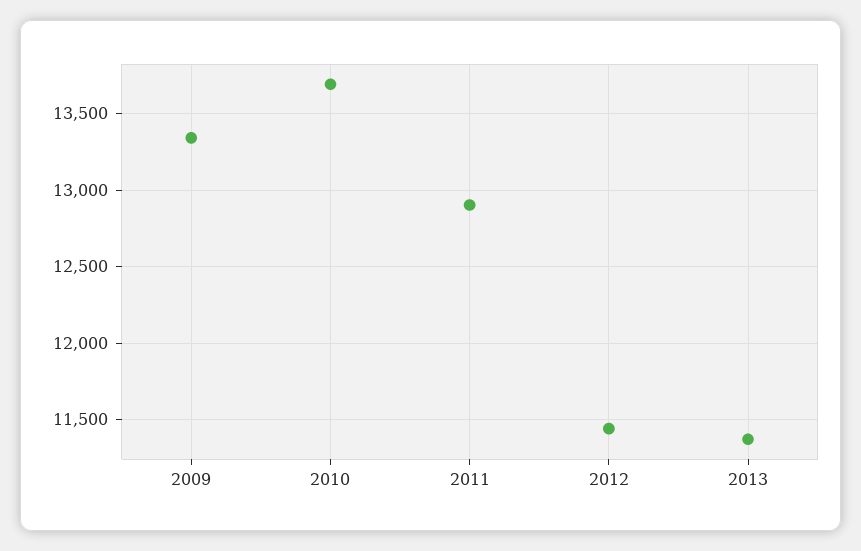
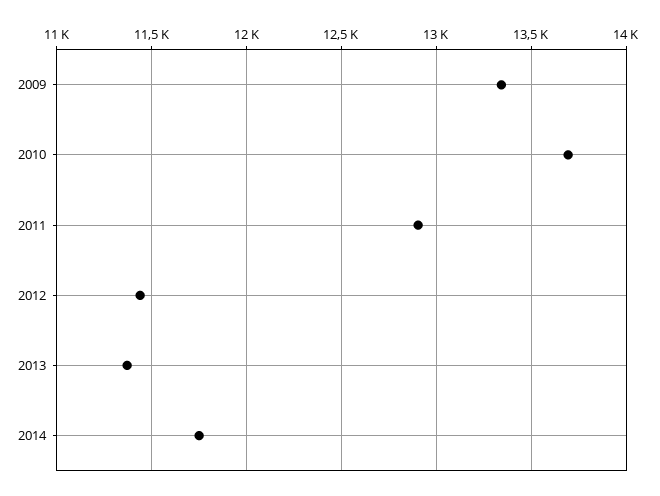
2014: none -> 11750

